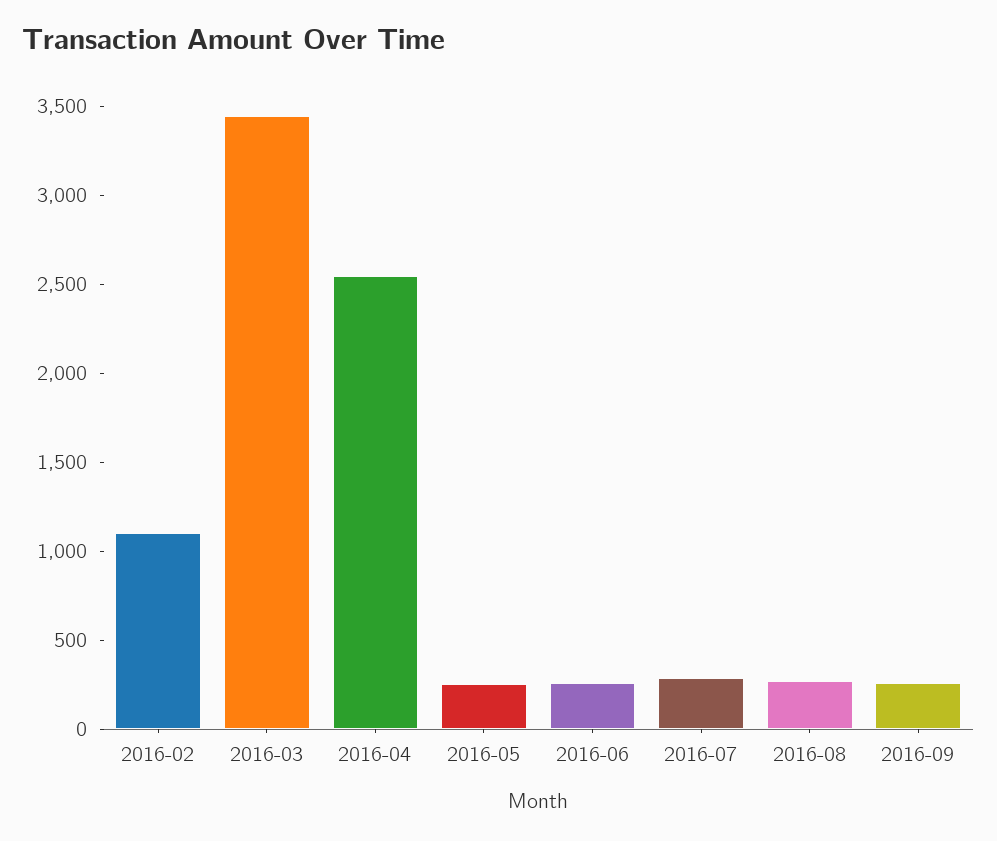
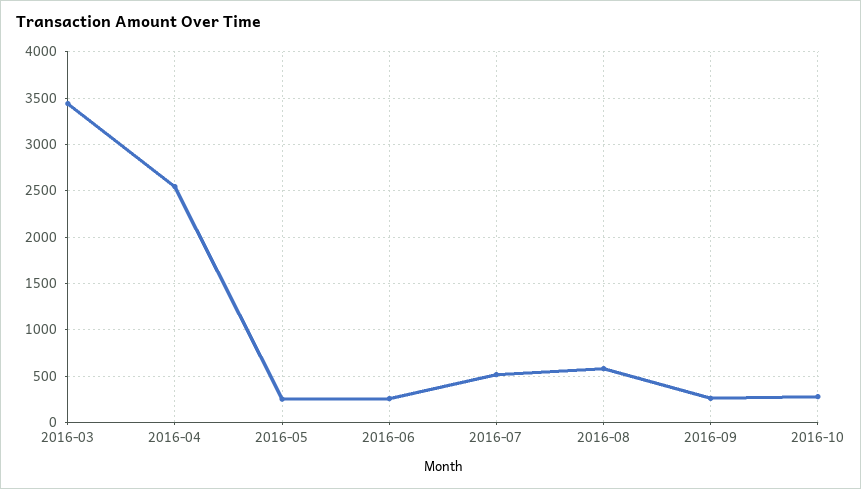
2016-02: 1100 -> none
2016-07: 300 -> 500
2016-08: 300 -> 600
2016-10: none -> 300

